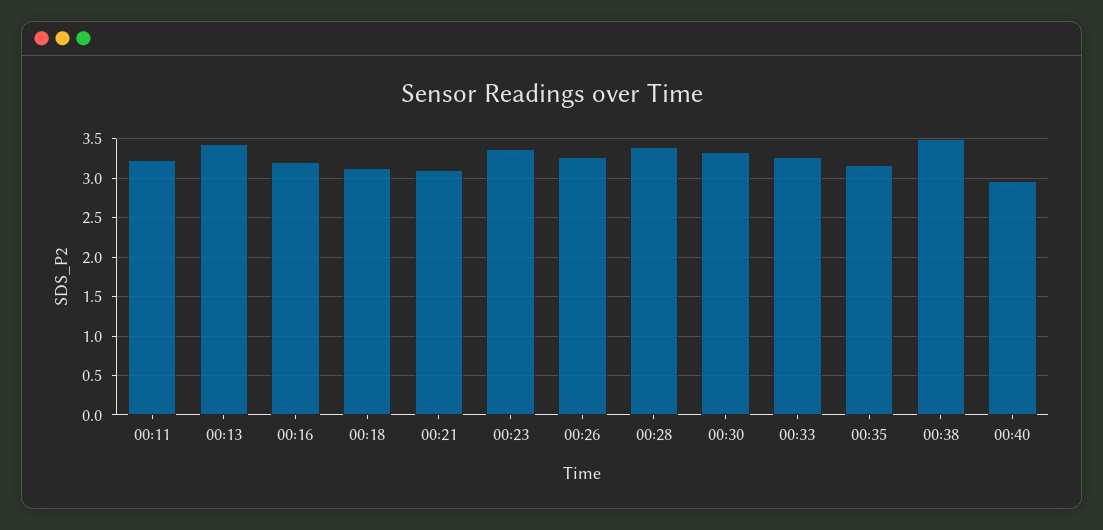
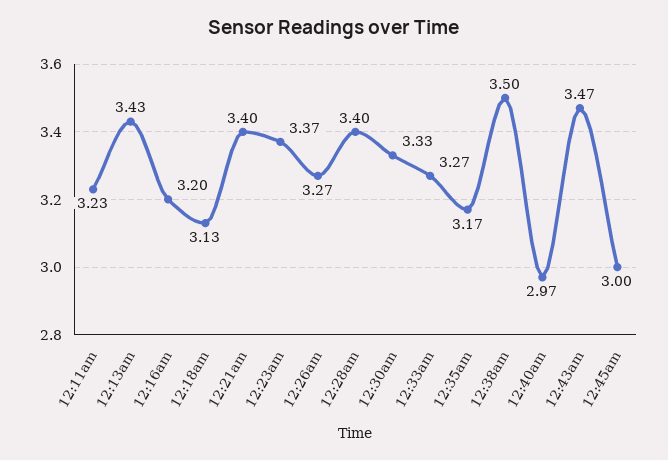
00:21: 3.1 -> 3.4
12:43am: none -> 3.47
12:45am: none -> 3

